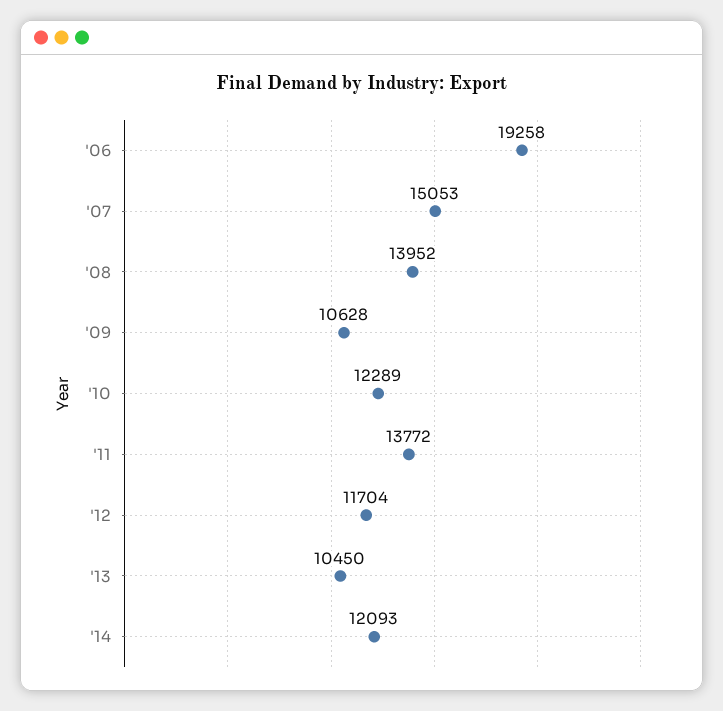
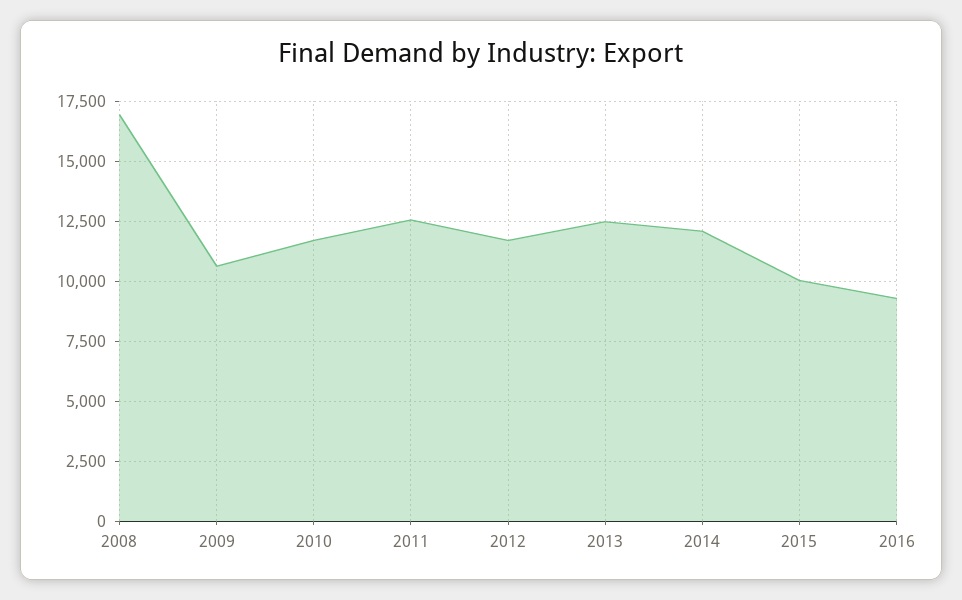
'06: 19258 -> none
'07: 15053 -> none
'08: 13952 -> 17000
'10: 12289 -> 11750
'11: 13772 -> 12500
'13: 10450 -> 12500
2015: none -> 10000
2016: none -> 9250

